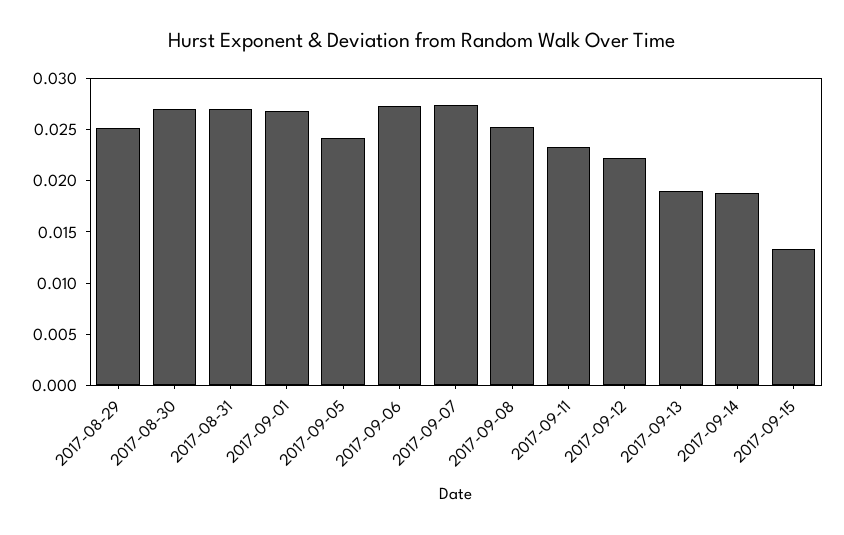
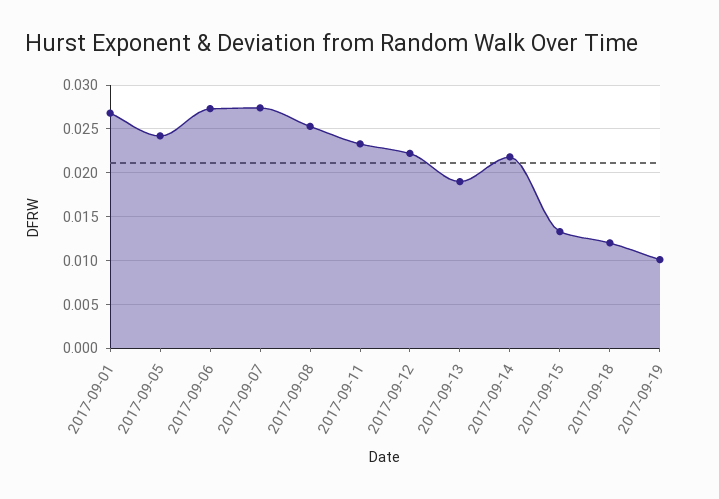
2017-08-29: 0.025 -> none
2017-08-30: 0.027 -> none
2017-08-31: 0.027 -> none
2017-09-14: 0.019 -> 0.022
2017-09-18: none -> 0.012
2017-09-19: none -> 0.01

